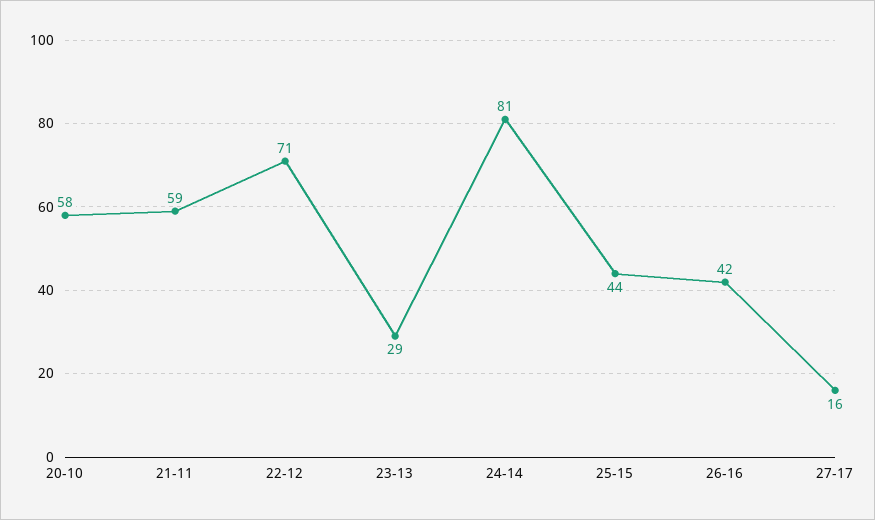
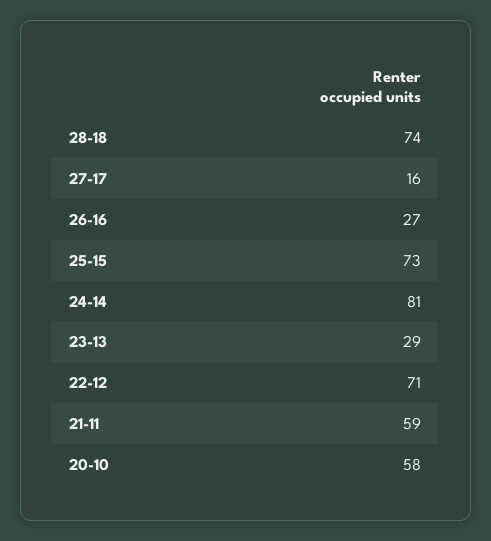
25-15: 44 -> 73
26-16: 42 -> 27
28-18: none -> 74

